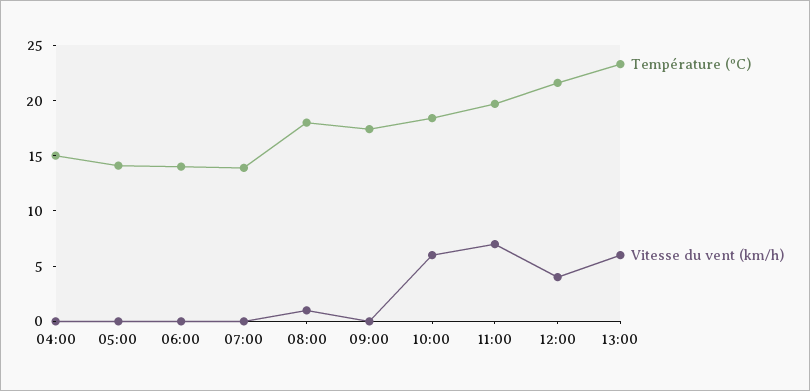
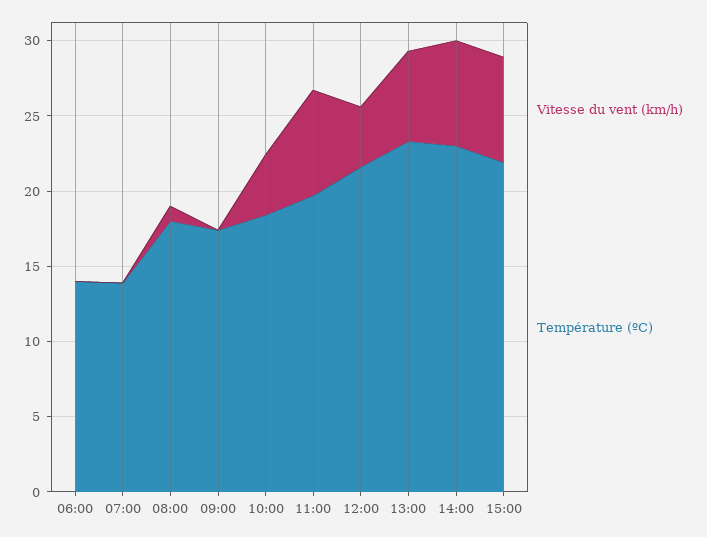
Température (ºC), 04:00: 15 -> none
Vitesse du vent (km/h), 04:00: 0 -> none
Température (ºC), 05:00: 14 -> none
Vitesse du vent (km/h), 05:00: 0 -> none
Vitesse du vent (km/h), 10:00: 6 -> 4
Vitesse du vent (km/h), 14:00: none -> 7
Température (ºC), 14:00: none -> 23
Vitesse du vent (km/h), 15:00: none -> 7
Température (ºC), 15:00: none -> 22

